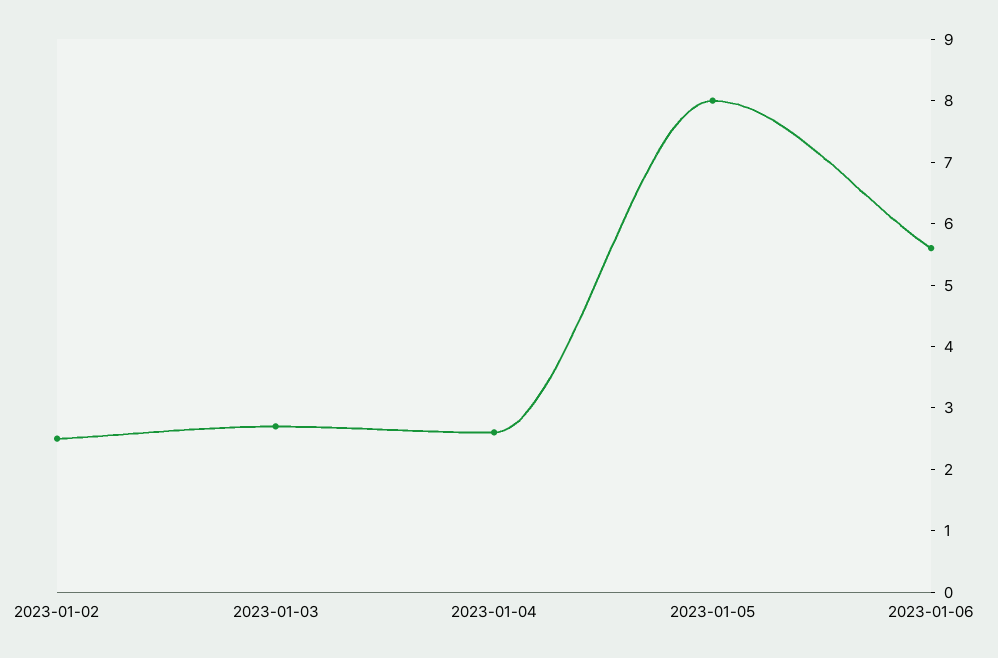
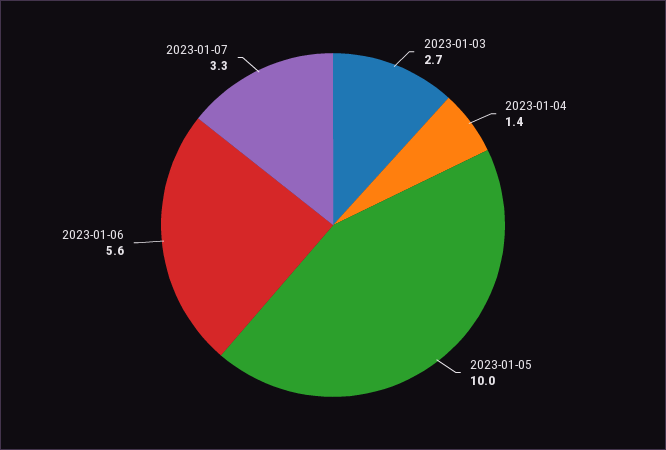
2023-01-02: 2.5 -> none
2023-01-04: 2.5 -> 1.4
2023-01-05: 8 -> 10
2023-01-07: none -> 3.3

